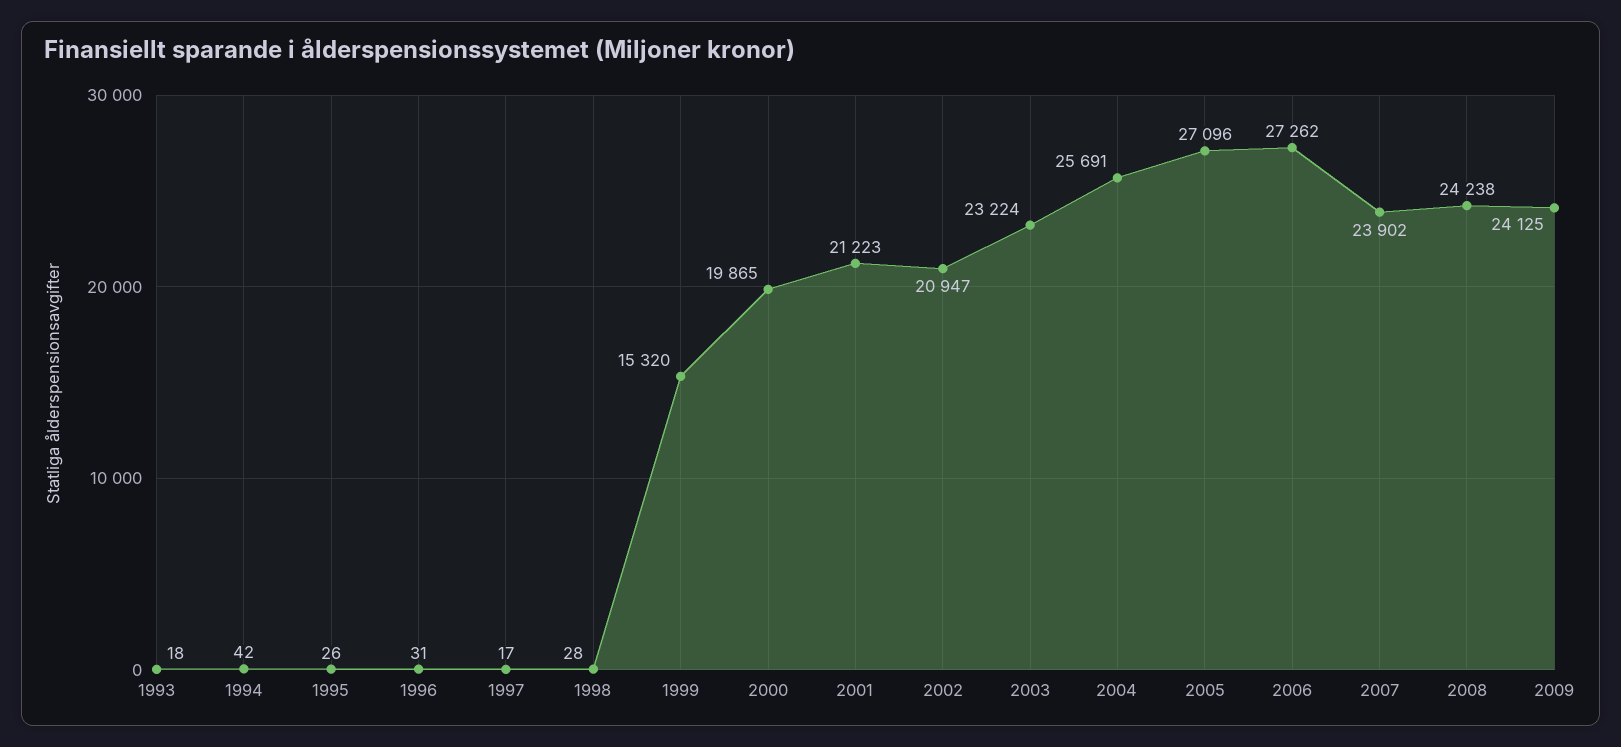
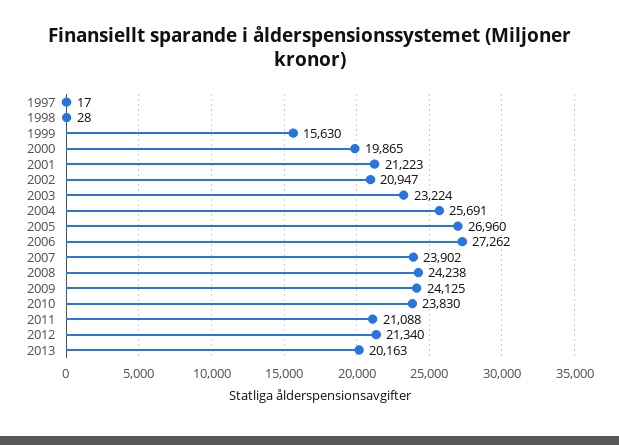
1993: 18 -> none
1994: 42 -> none
1995: 26 -> none
1996: 31 -> none
1999: 15320 -> 15630
2005: 27096 -> 26960
2010: none -> 23830
2011: none -> 21088
2012: none -> 21340
2013: none -> 20163

